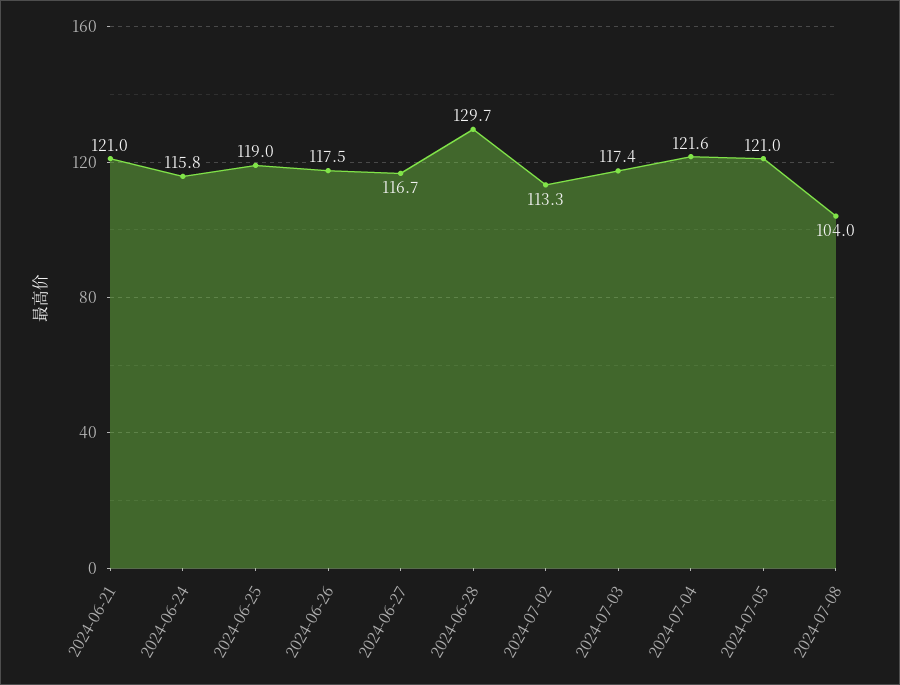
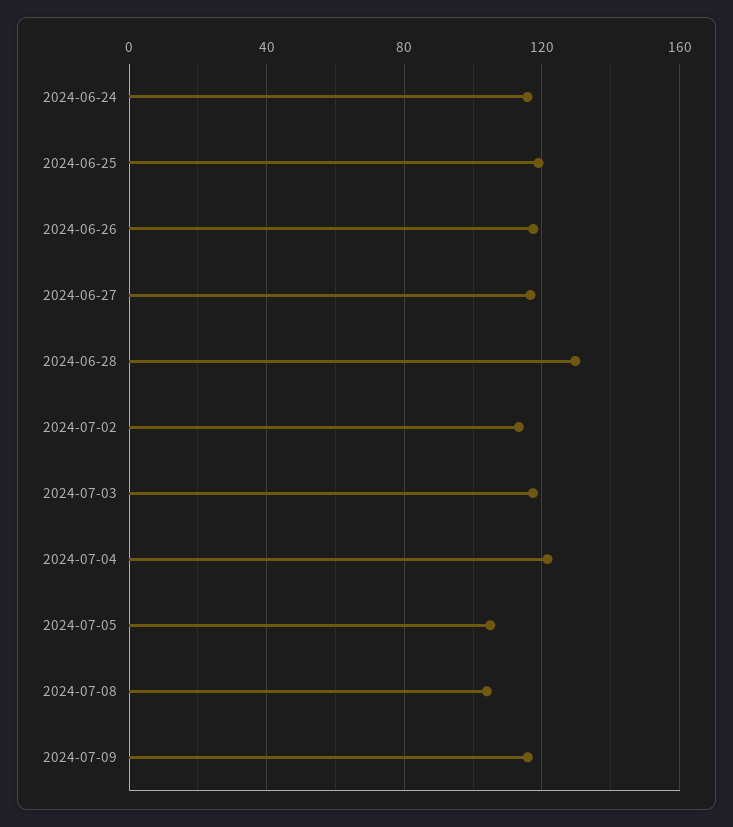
2024-06-21: 121 -> none
2024-07-05: 121 -> 105
2024-07-09: none -> 115

